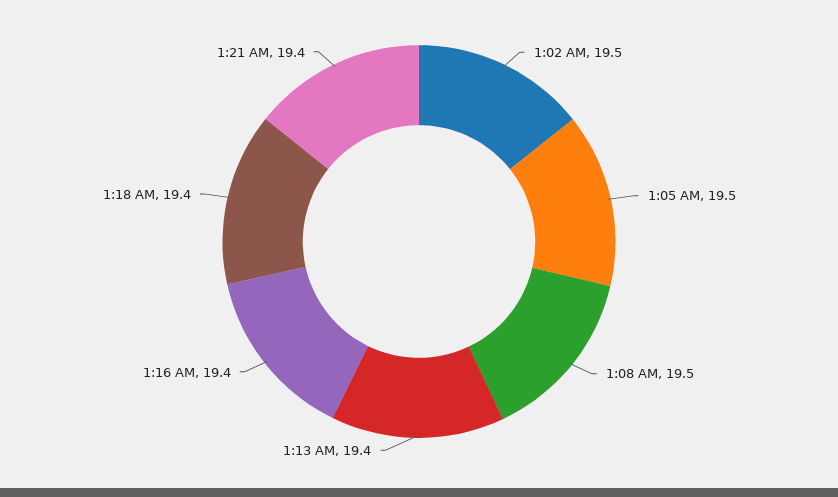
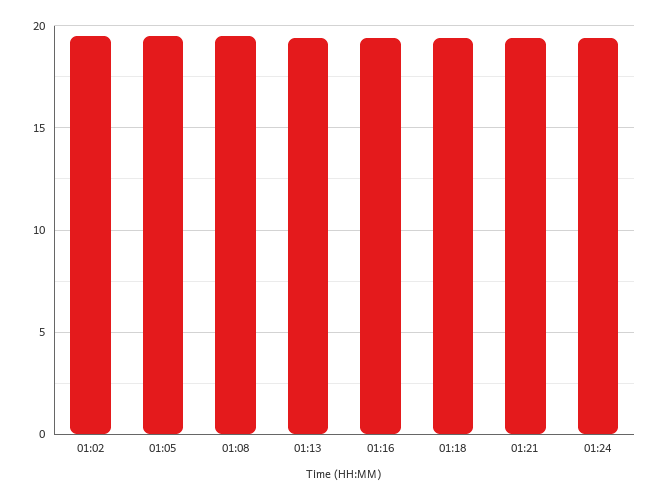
01:24: none -> 19.5

